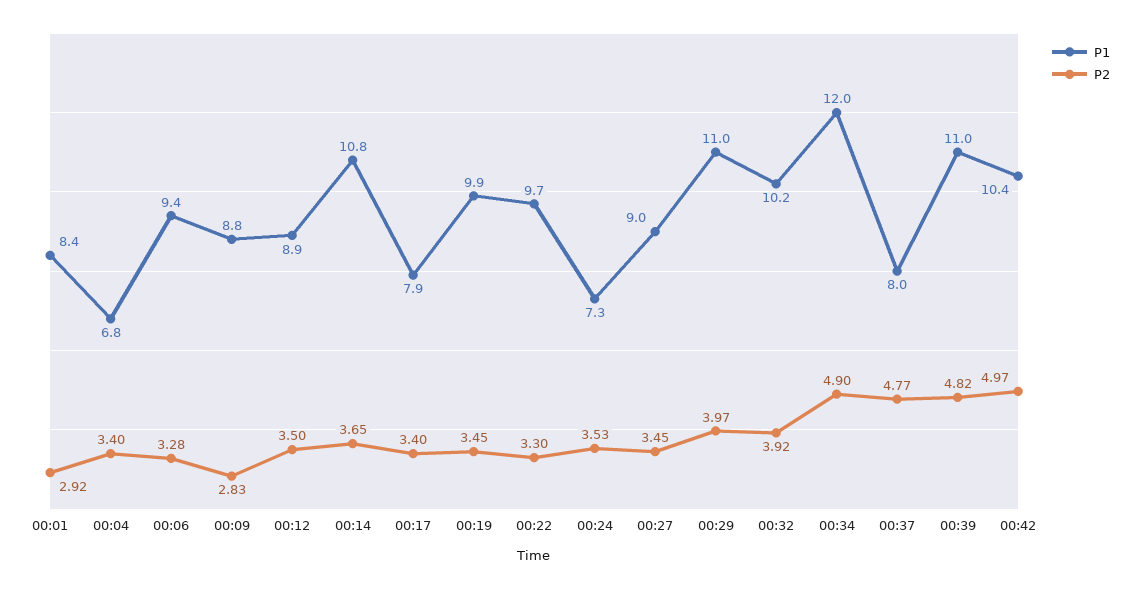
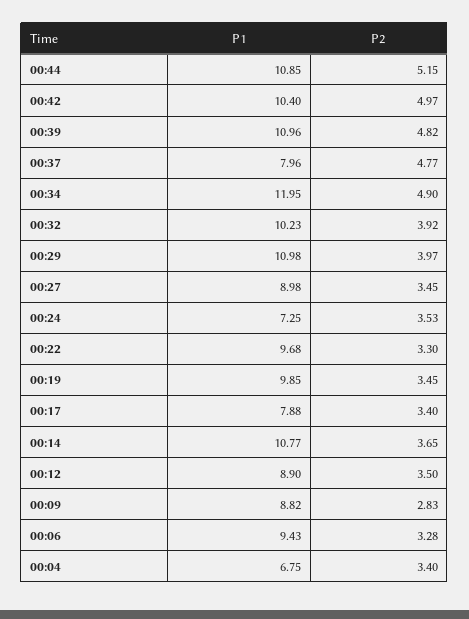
P1, 00:01: 8.4 -> none
P2, 00:01: 2.92 -> none
P1, 00:44: none -> 10.85
P2, 00:44: none -> 5.15

